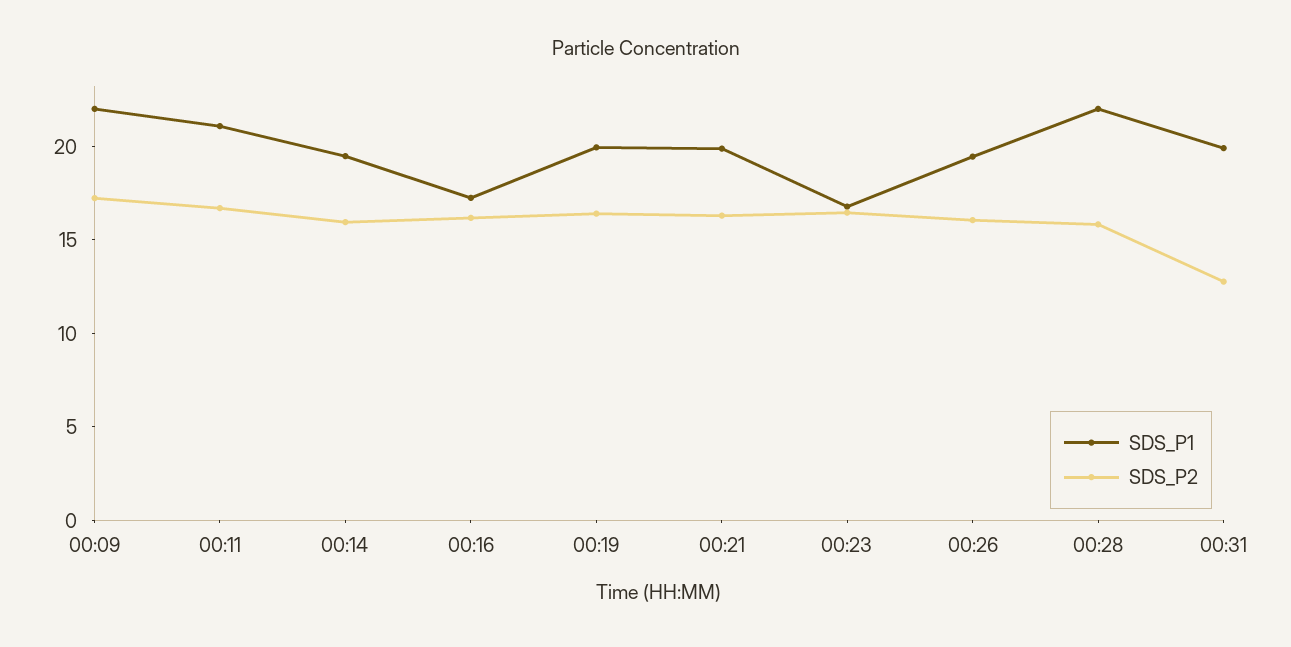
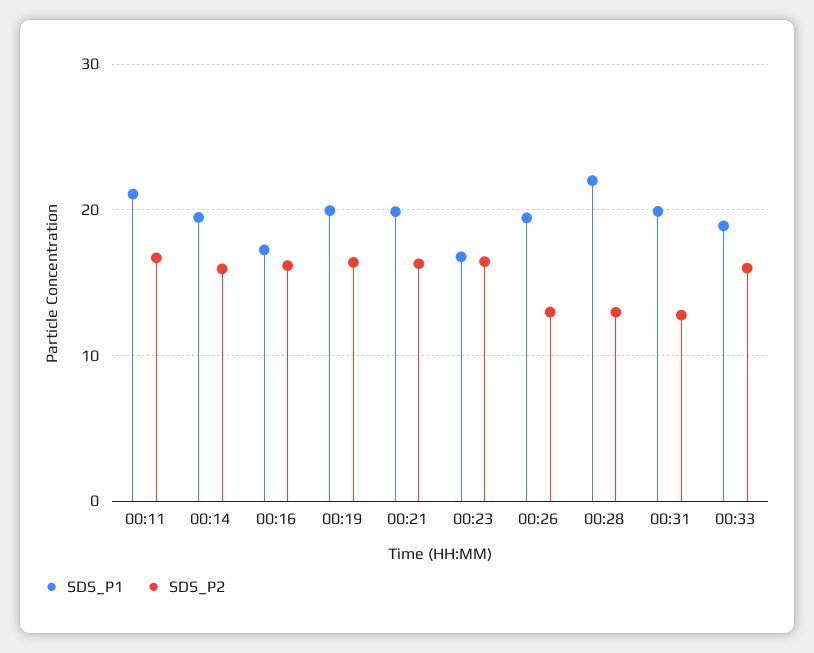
SDS_P1, 00:09: 22 -> none
SDS_P2, 00:09: 17 -> none
SDS_P2, 00:26: 16 -> 13
SDS_P2, 00:28: 16 -> 13
SDS_P1, 00:33: none -> 19
SDS_P2, 00:33: none -> 16

